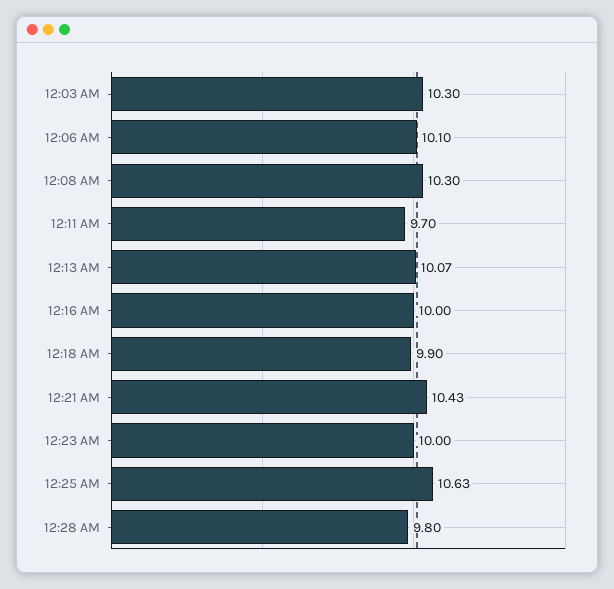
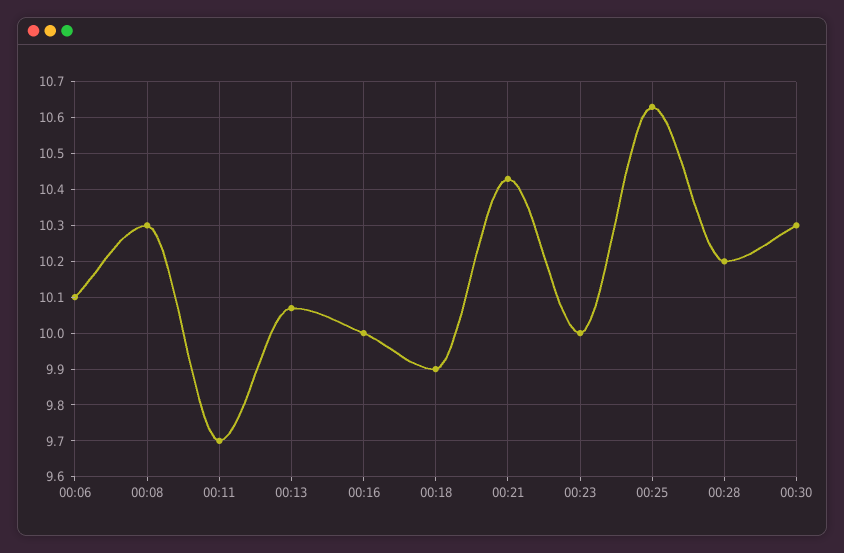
12:03 AM: 10.3 -> none
12:28 AM: 9.8 -> 10.2
00:30: none -> 10.3

